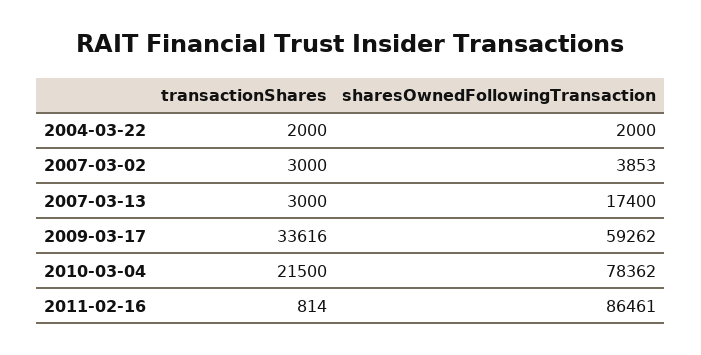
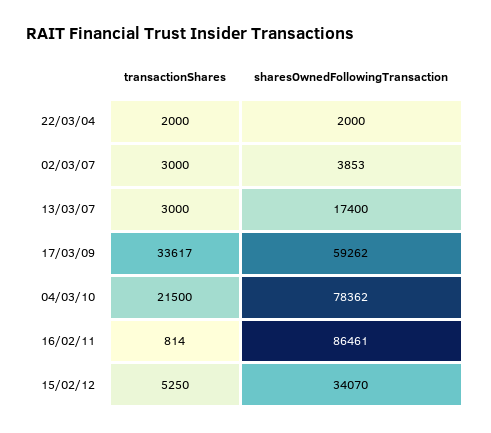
transactionShares, 2009-03-17: 33616 -> 33617
transactionShares, 15/02/12: none -> 5250
sharesOwnedFollowingTransaction, 15/02/12: none -> 34070

